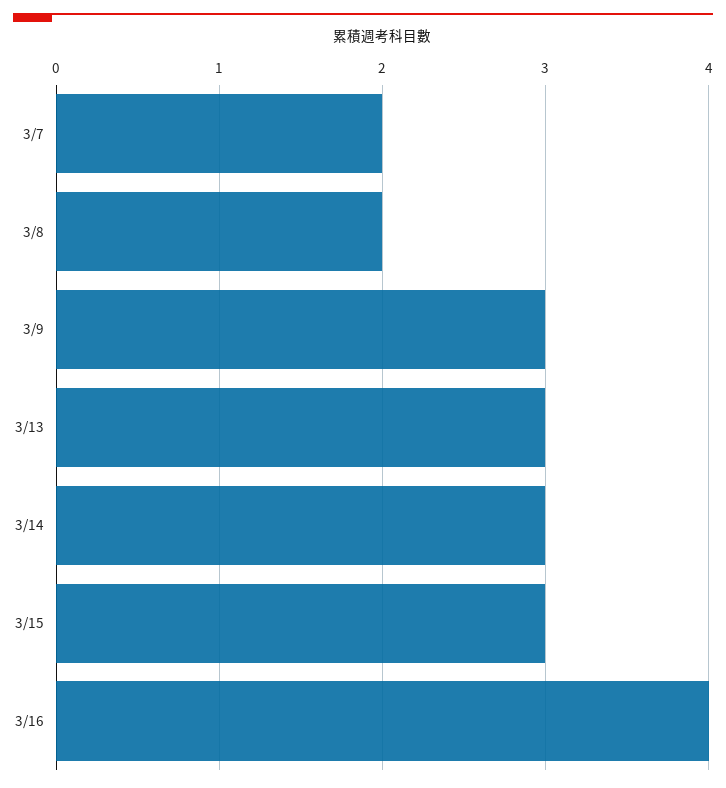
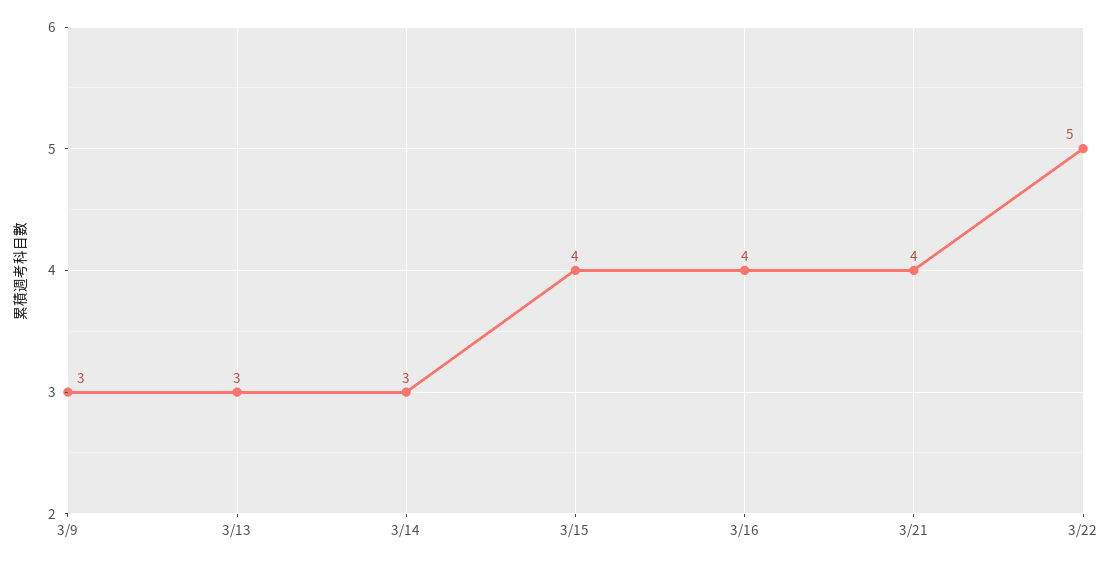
3/7: 2 -> none
3/8: 2 -> none
3/15: 3 -> 4
3/21: none -> 4
3/22: none -> 5

